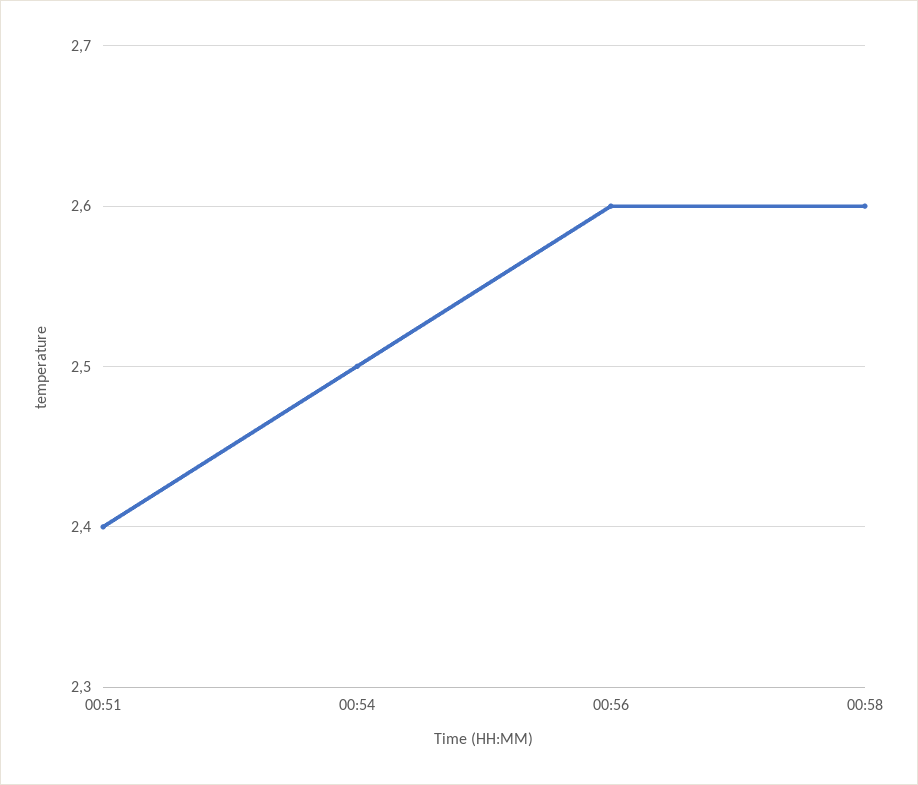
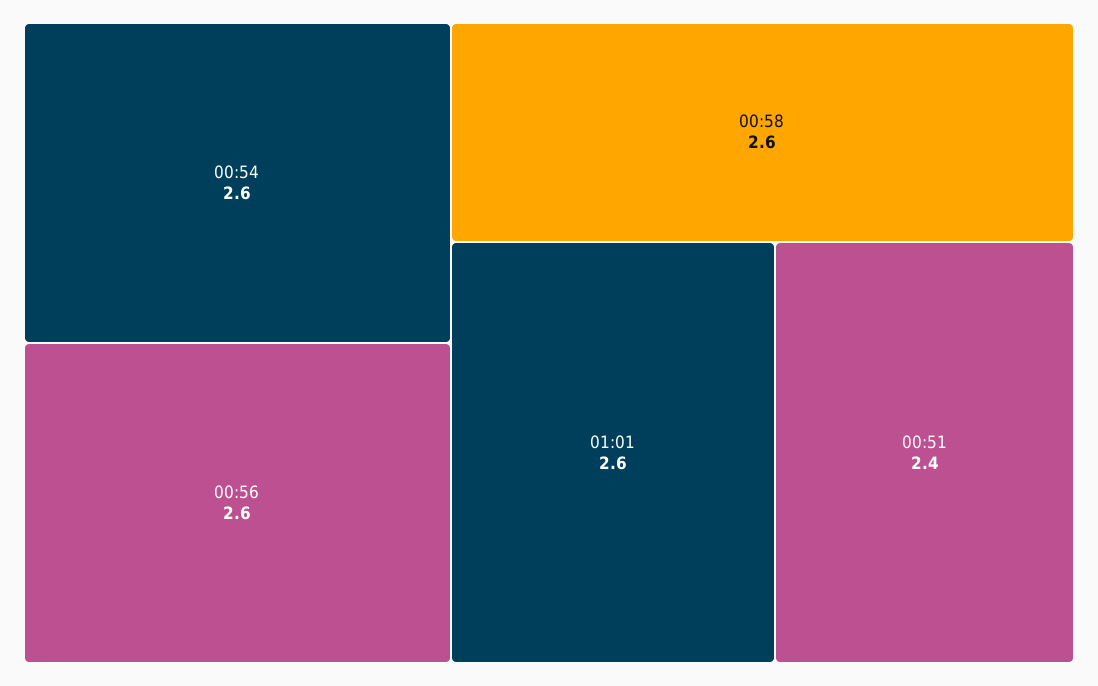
00:54: 2.5 -> 2.6
01:01: none -> 2.6

